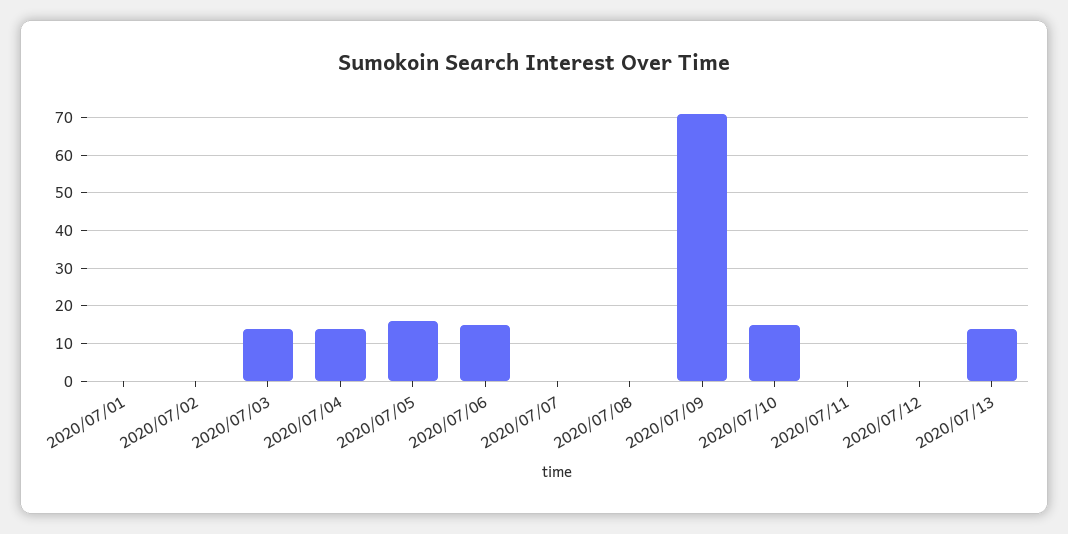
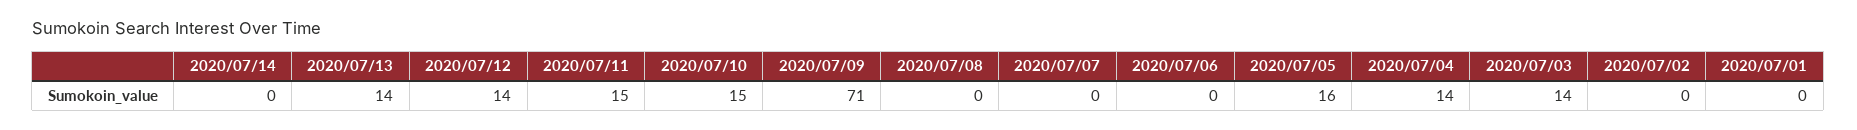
2020/07/06: 15 -> 0
2020/07/11: 0 -> 15
2020/07/12: 0 -> 14
2020/07/14: none -> 0

